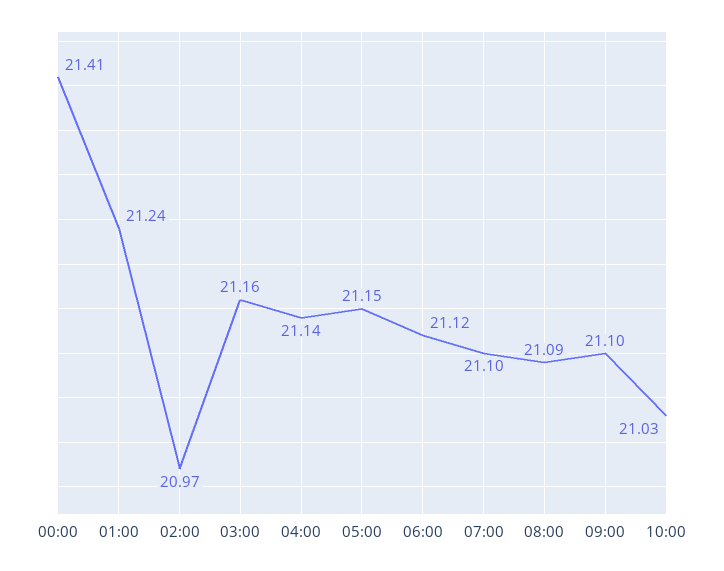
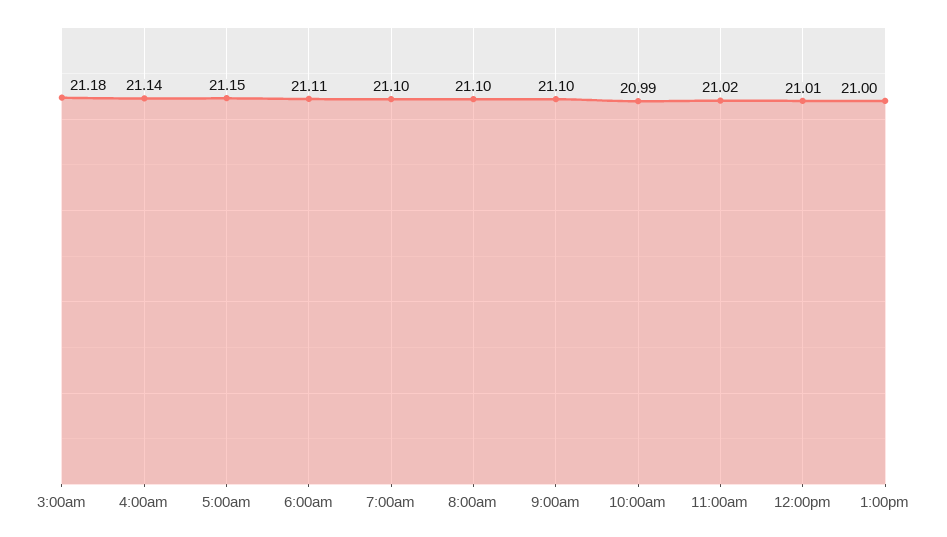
00:00: 21.41 -> none
01:00: 21.24 -> none
02:00: 20.97 -> none
03:00: 21.16 -> 21.18
06:00: 21.12 -> 21.11
08:00: 21.09 -> 21.1
10:00: 21.03 -> 20.99
11:00am: none -> 21.02
12:00pm: none -> 21.01
1:00pm: none -> 21

